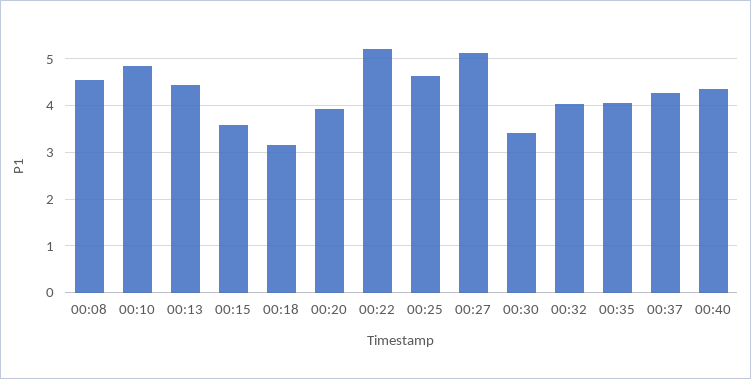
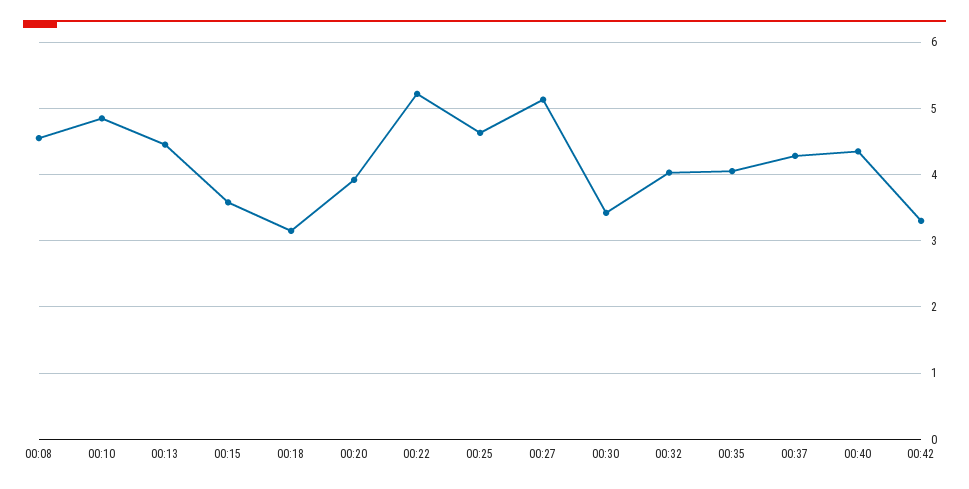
00:42: none -> 3.3

